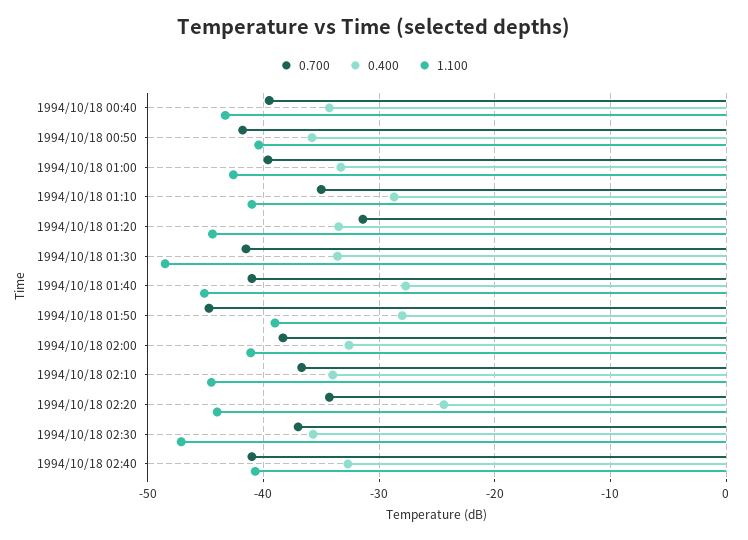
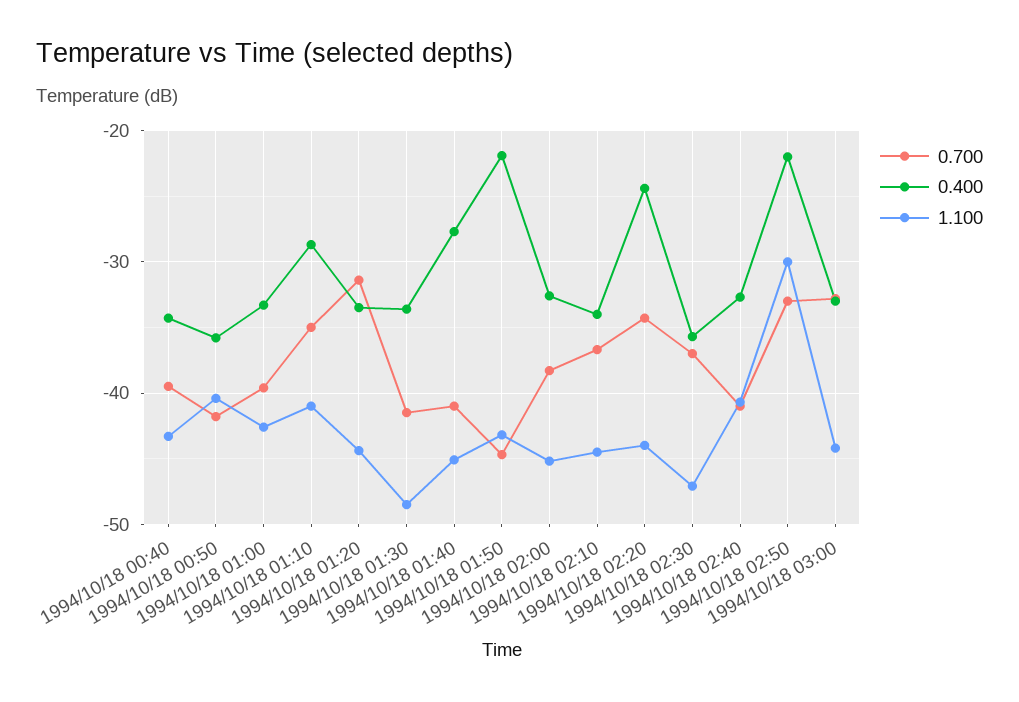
0.400, 1994/10/18 01:50: -28 -> -22
1.100, 1994/10/18 01:50: -39 -> -43
1.100, 1994/10/18 02:00: -41 -> -45
0.700, 1994/10/18 02:50: none -> -33
0.400, 1994/10/18 02:50: none -> -22
1.100, 1994/10/18 02:50: none -> -30
0.700, 1994/10/18 03:00: none -> -33
0.400, 1994/10/18 03:00: none -> -33
1.100, 1994/10/18 03:00: none -> -44

